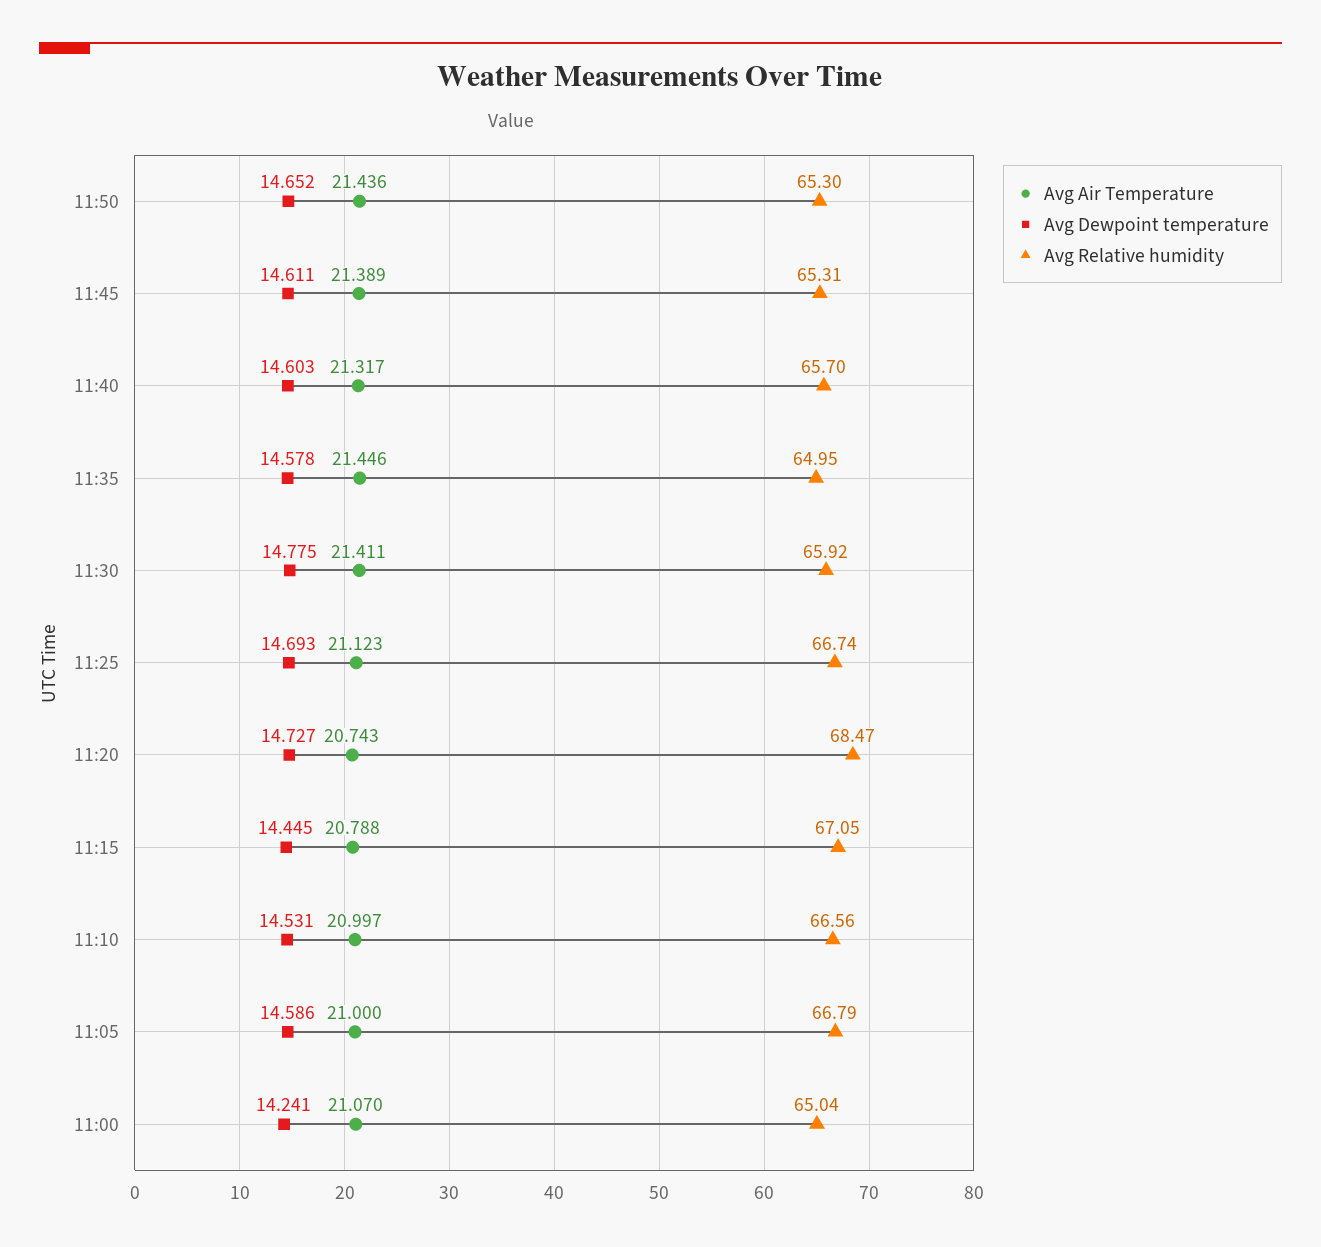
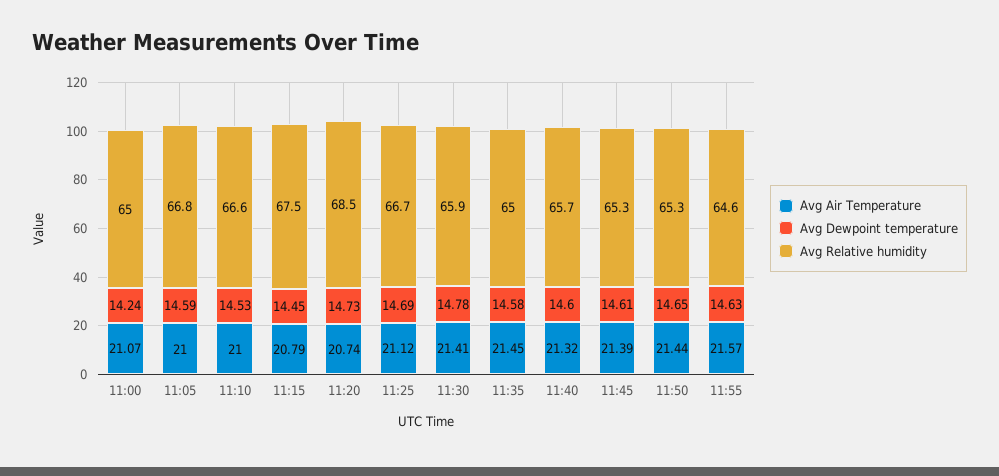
Avg Relative humidity, 11:15: 67.05 -> 67.5
Avg Air Temperature, 11:55: none -> 21.57
Avg Dewpoint temperature, 11:55: none -> 14.63
Avg Relative humidity, 11:55: none -> 64.6

